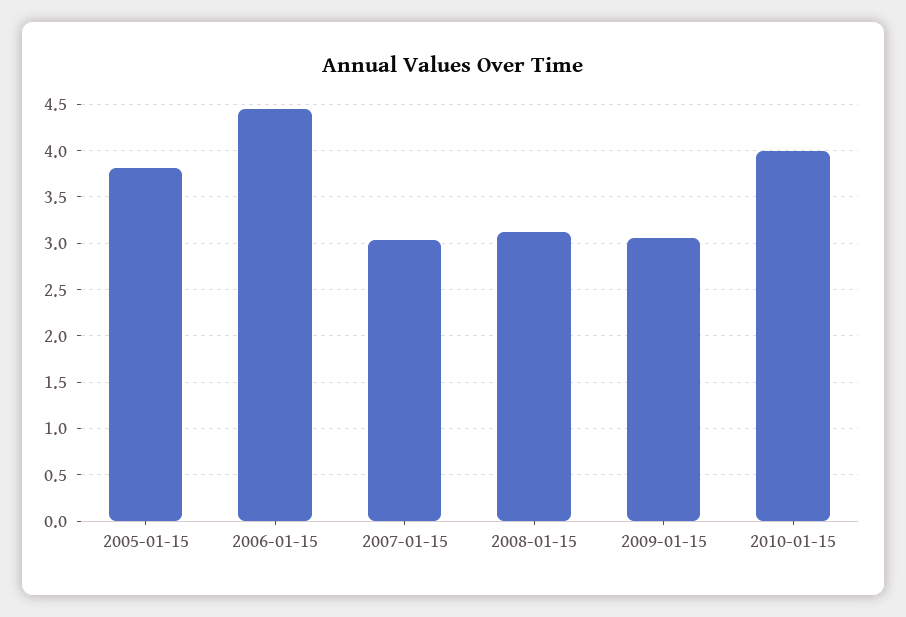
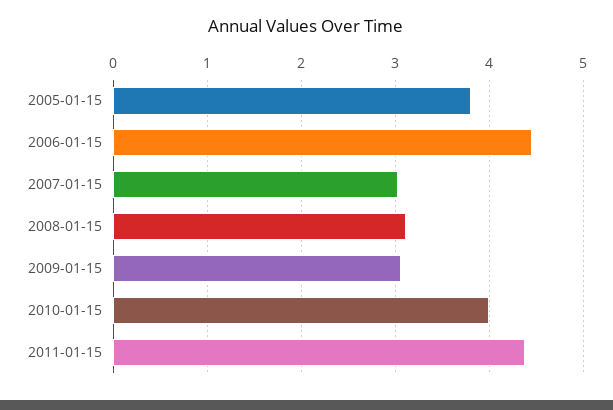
2011-01-15: none -> 4.4

